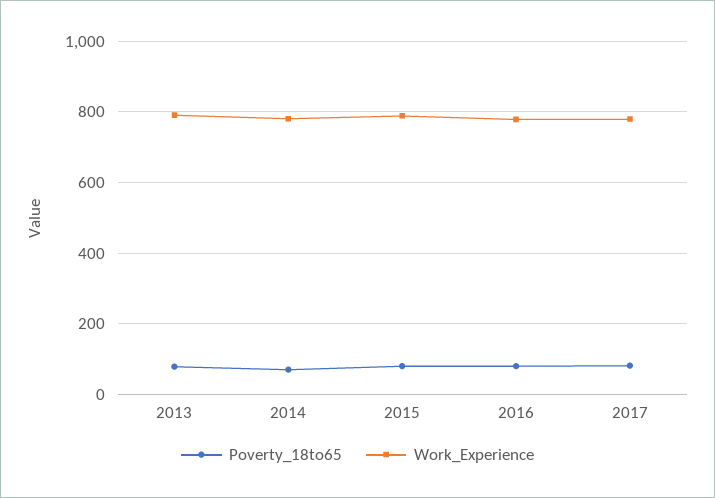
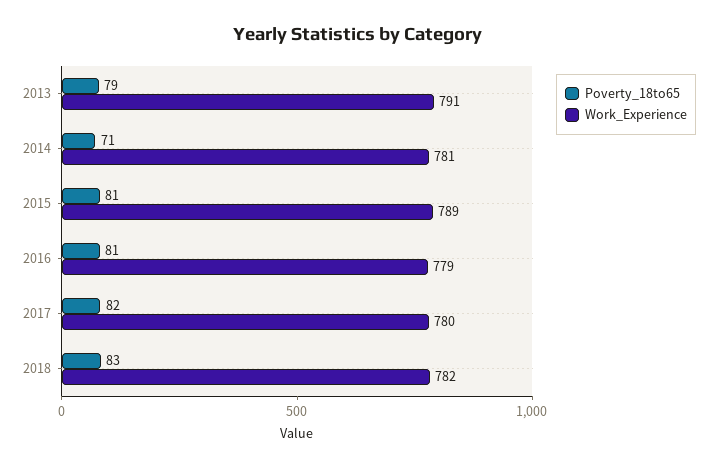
Poverty_18to65, 2018: none -> 83
Work_Experience, 2018: none -> 782

